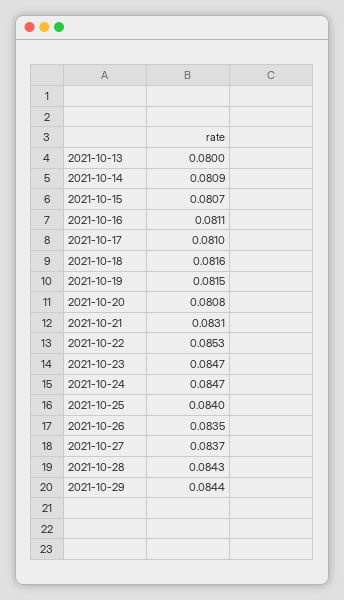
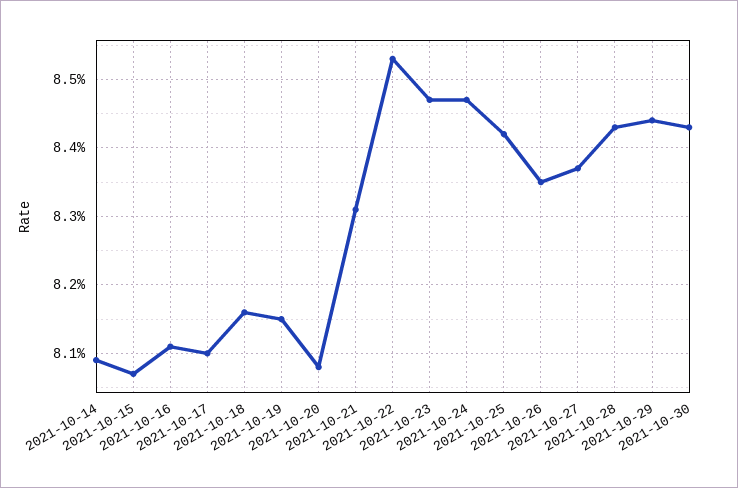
2021-10-13: 0.08 -> none
2021-10-25: 0.084 -> 0.0842
2021-10-30: none -> 0.0843

